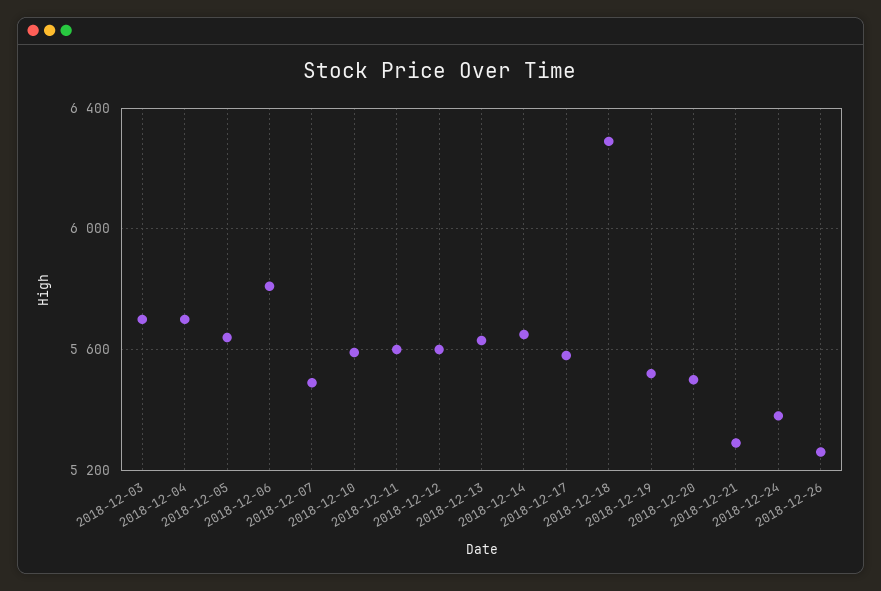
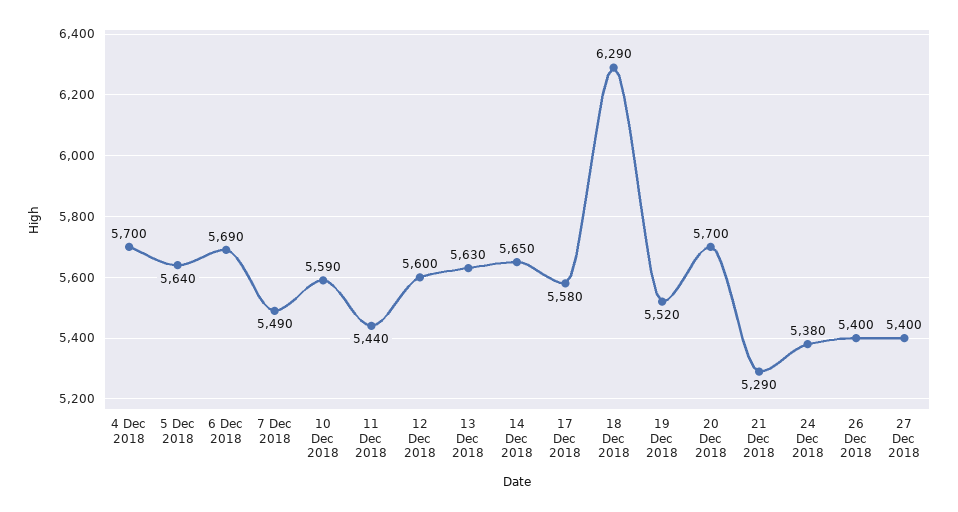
2018-12-03: 5700 -> none
2018-12-06: 5800 -> 5690
2018-12-11: 5600 -> 5440
2018-12-20: 5500 -> 5700
2018-12-26: 5250 -> 5400
27 Dec 2018: none -> 5400

